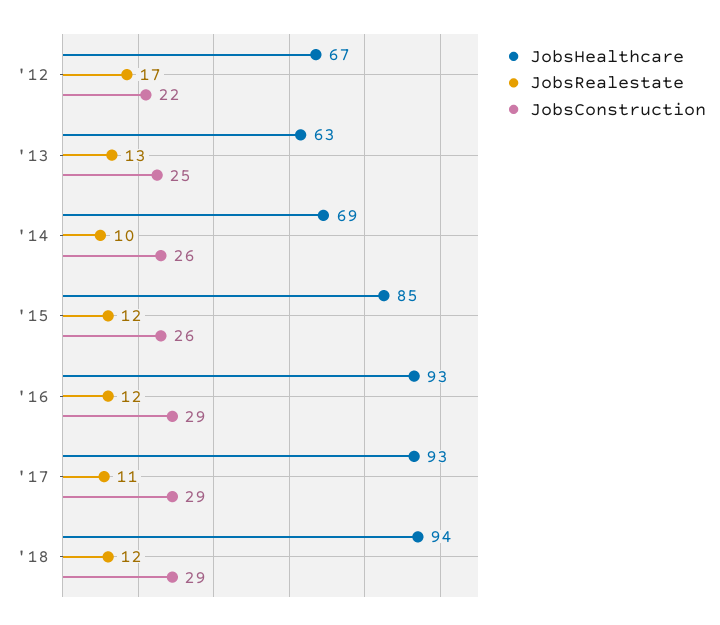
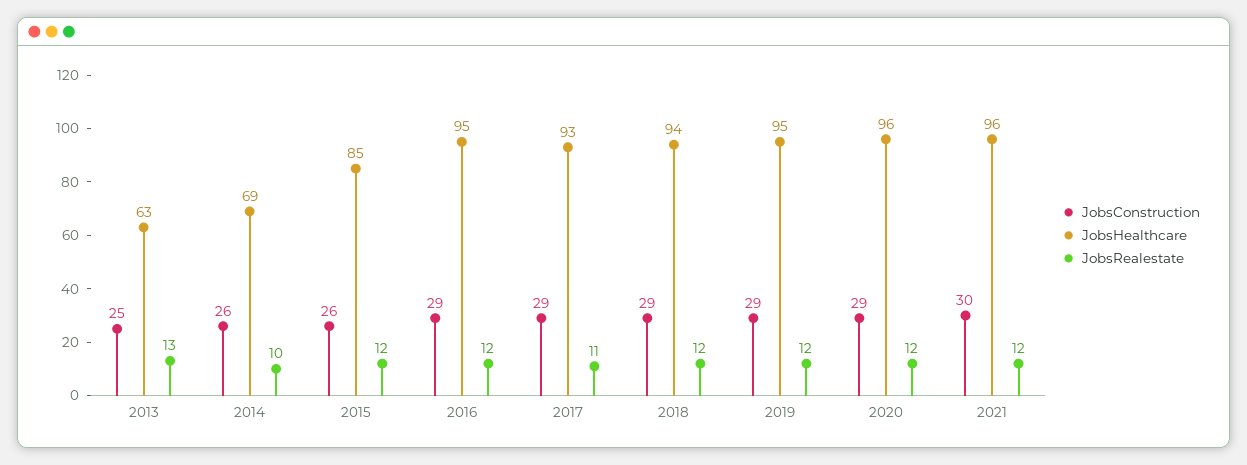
JobsHealthcare, '12: 67 -> none
JobsRealestate, '12: 17 -> none
JobsConstruction, '12: 22 -> none
JobsHealthcare, '16: 93 -> 95
JobsConstruction, 2019: none -> 29
JobsHealthcare, 2019: none -> 95
JobsRealestate, 2019: none -> 12
JobsConstruction, 2020: none -> 29
JobsHealthcare, 2020: none -> 96
JobsRealestate, 2020: none -> 12
JobsConstruction, 2021: none -> 30
JobsHealthcare, 2021: none -> 96
JobsRealestate, 2021: none -> 12

